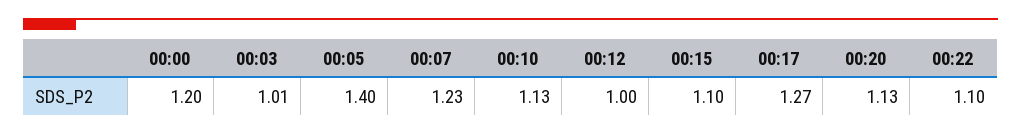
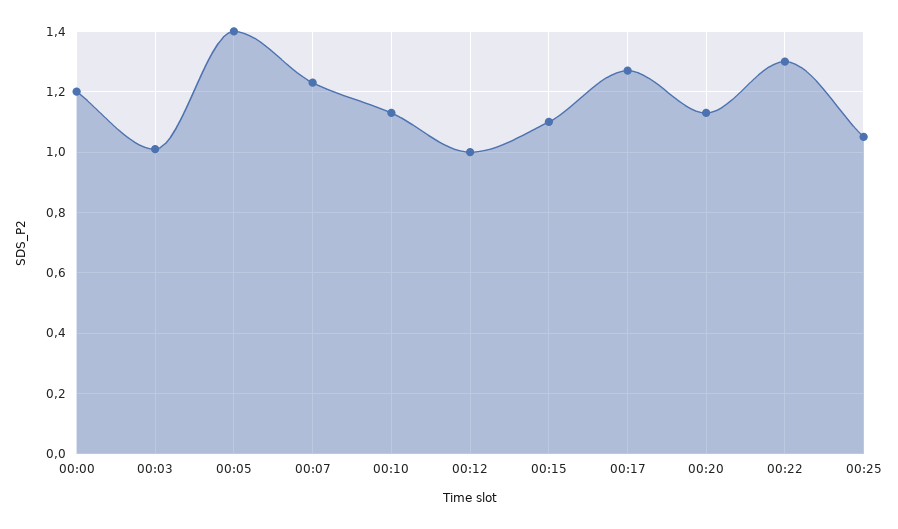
00:22: 1.1 -> 1.3
00:25: none -> 1.05

